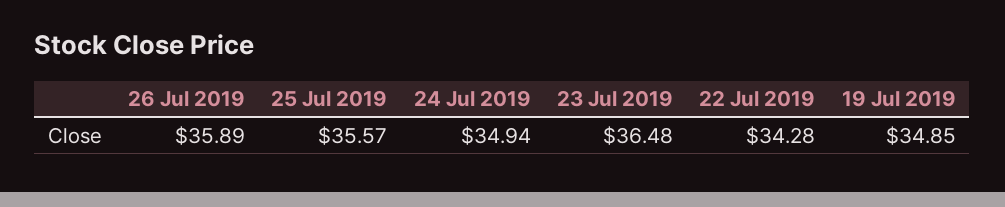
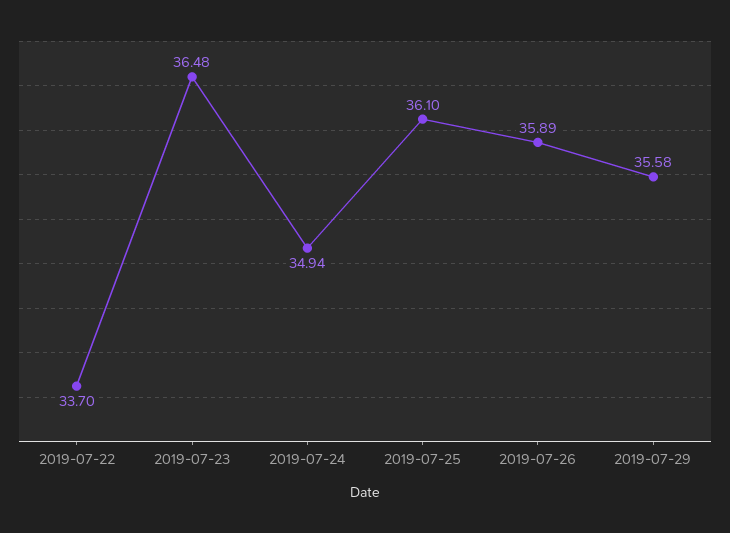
25 Jul 2019: 35.57 -> 36.1
22 Jul 2019: 34.28 -> 33.7
19 Jul 2019: 34.85 -> none
2019-07-29: none -> 35.58

